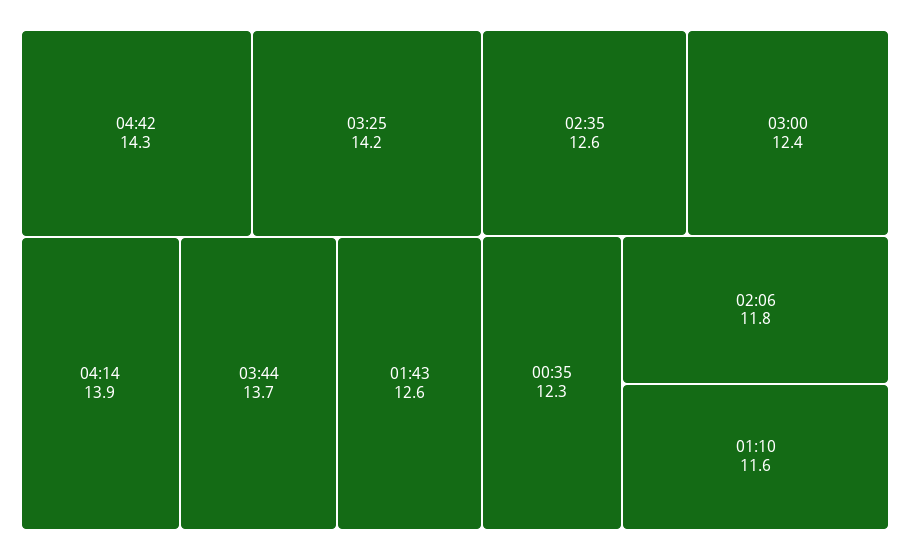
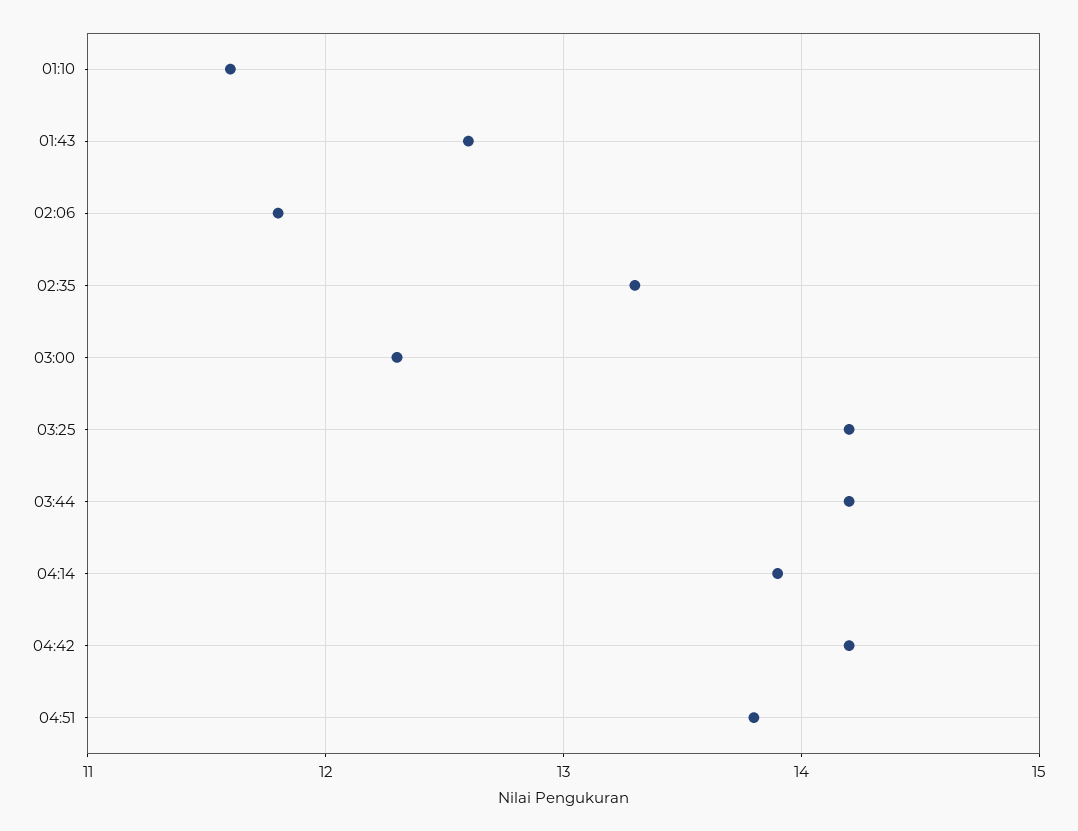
04:42: 14.3 -> 14.2
03:44: 13.7 -> 14.2
02:35: 12.6 -> 13.3
03:00: 12.4 -> 12.3
00:35: 12.3 -> none
04:51: none -> 13.8

